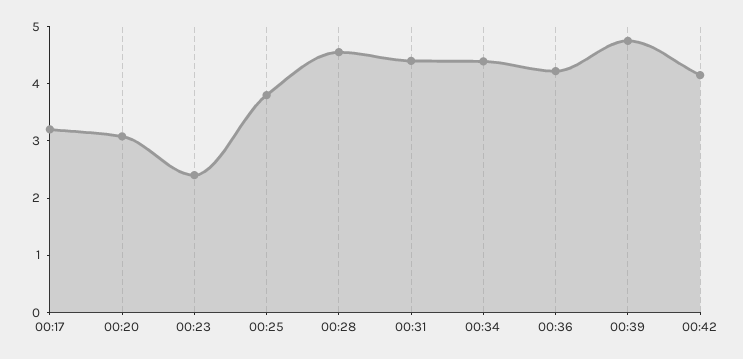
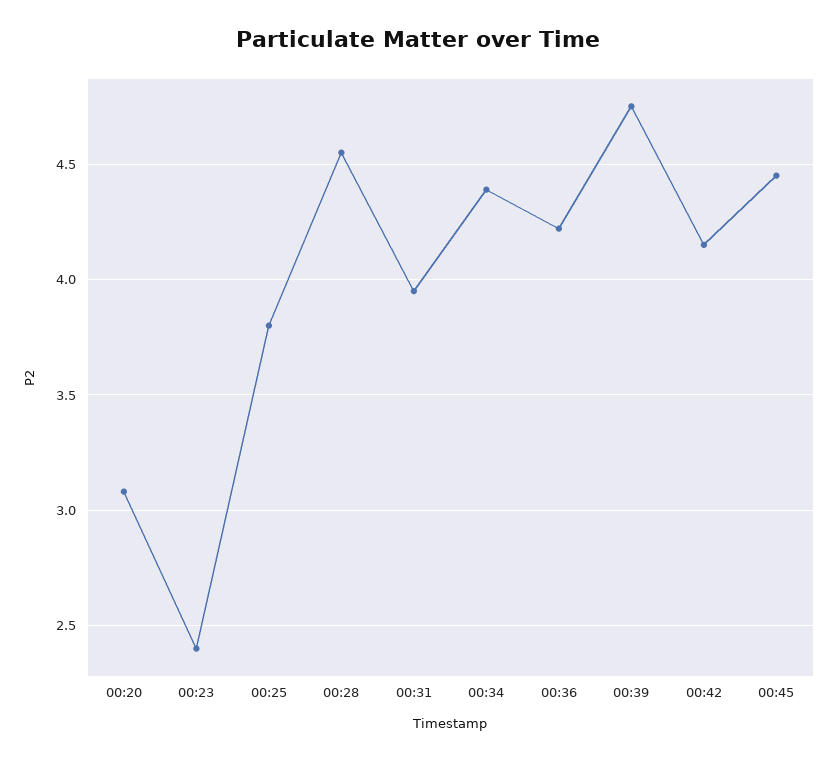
00:17: 3.2 -> none
00:31: 4.4 -> 3.95
00:45: none -> 4.45

